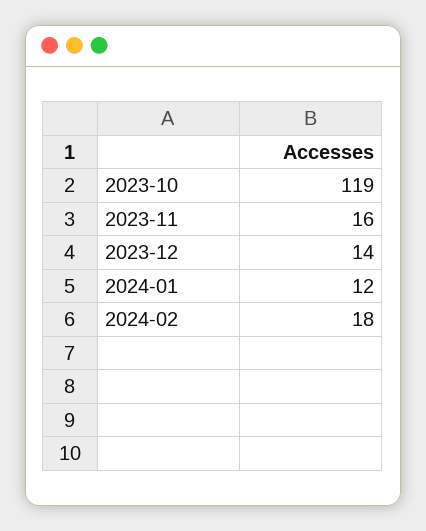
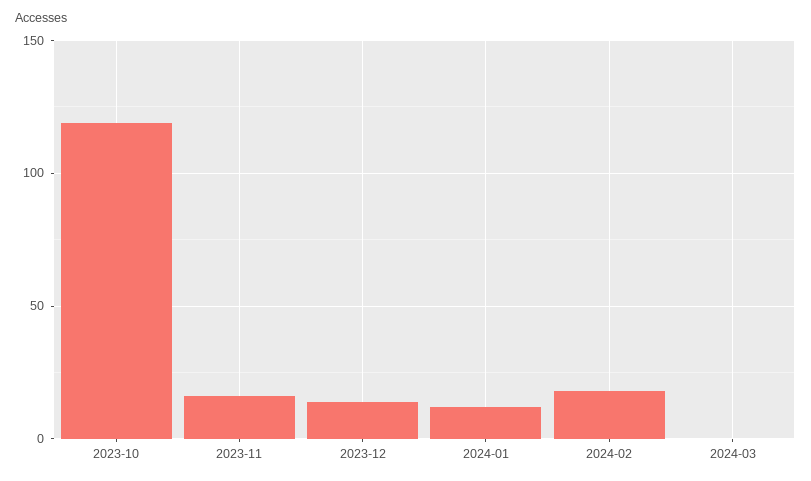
2024-03: none -> 0

